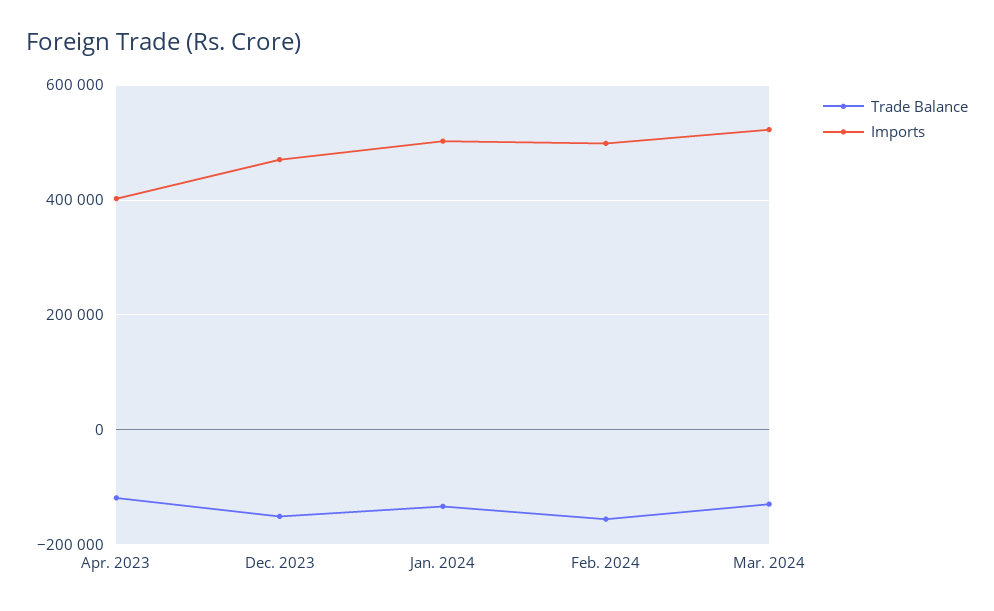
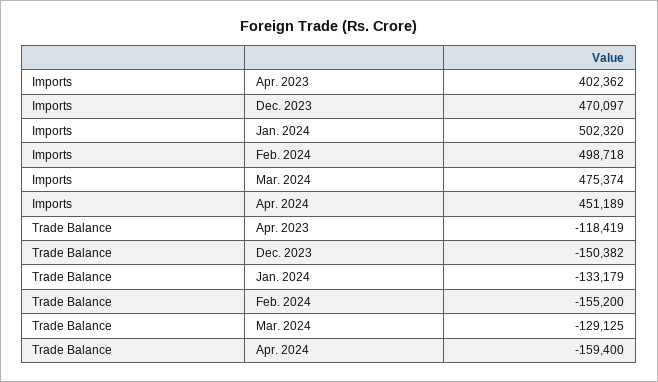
Imports, Mar. 2024: 520000 -> 475374
Imports, Apr. 2024: none -> 451189
Trade Balance, Apr. 2024: none -> -159400

